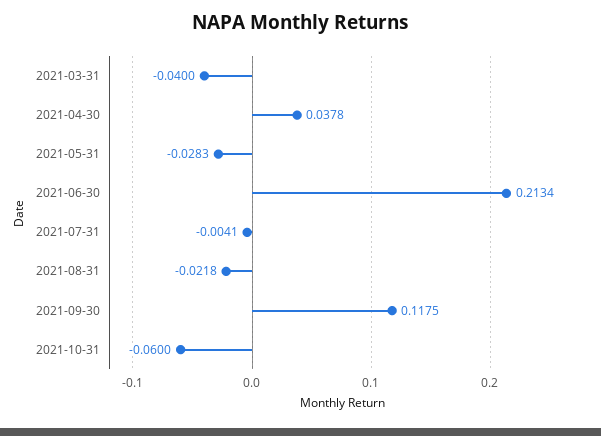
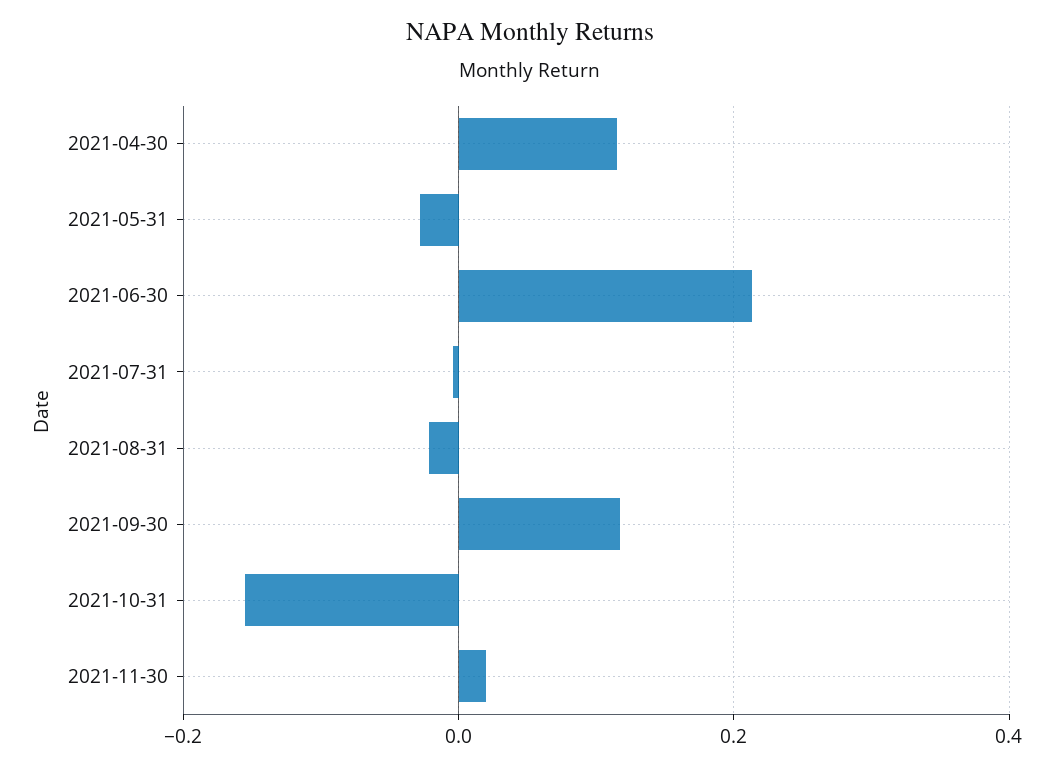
2021-03-31: -0.04 -> none
2021-04-30: 0.0378 -> 0.12
2021-10-31: -0.06 -> -0.16
2021-11-30: none -> 0.02

